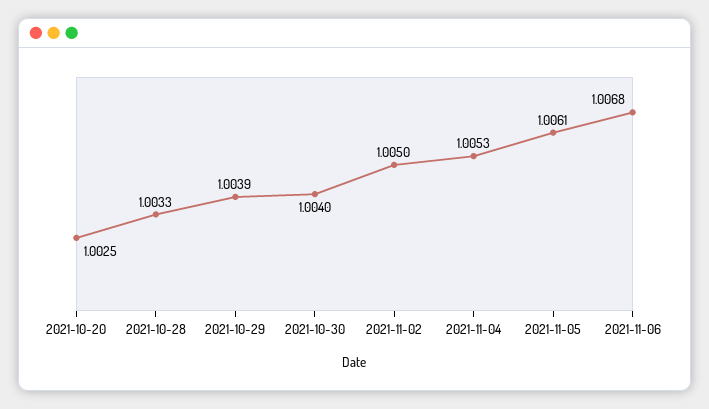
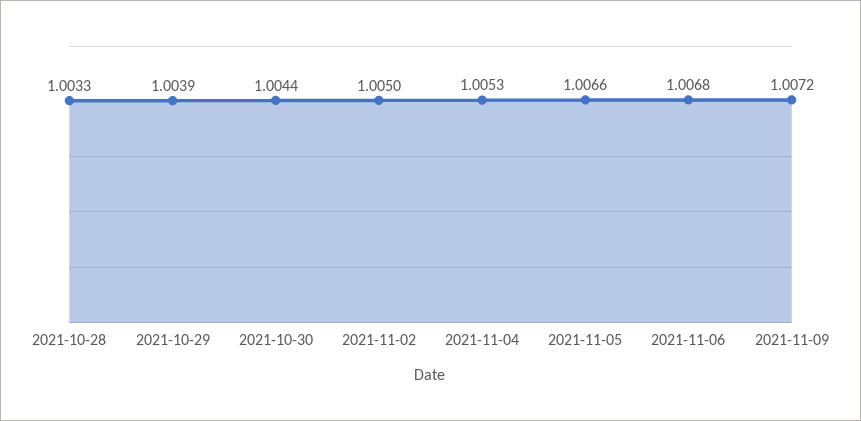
2021-10-20: 1.0025 -> none
2021-10-30: 1.004 -> 1.0044
2021-11-05: 1.0061 -> 1.0066
2021-11-09: none -> 1.0072

